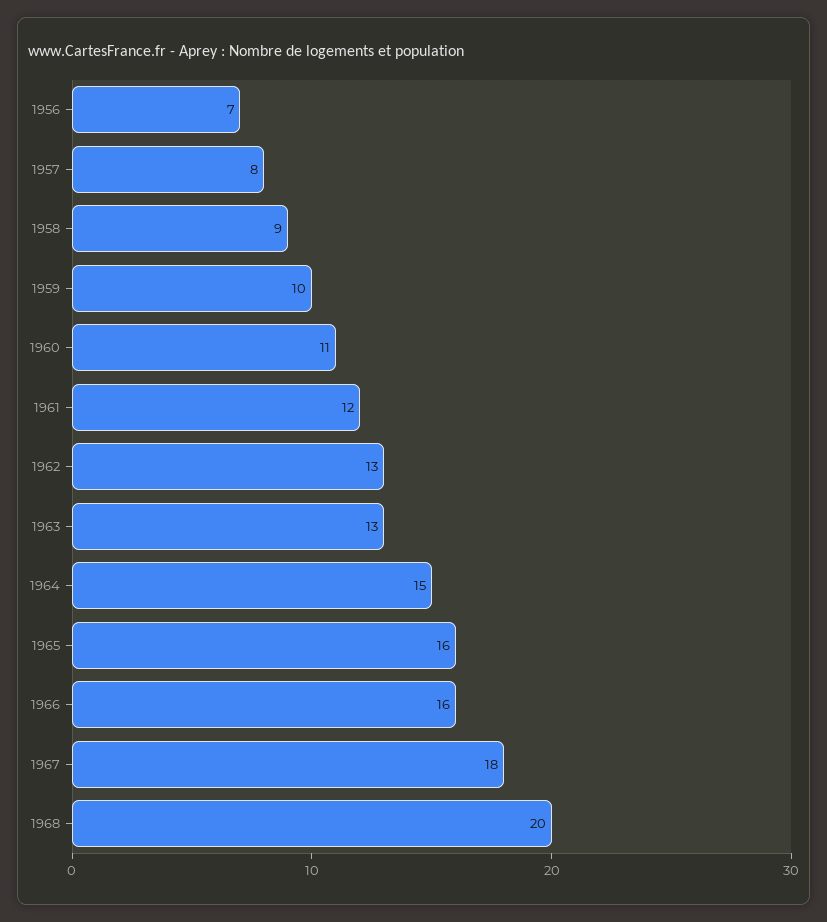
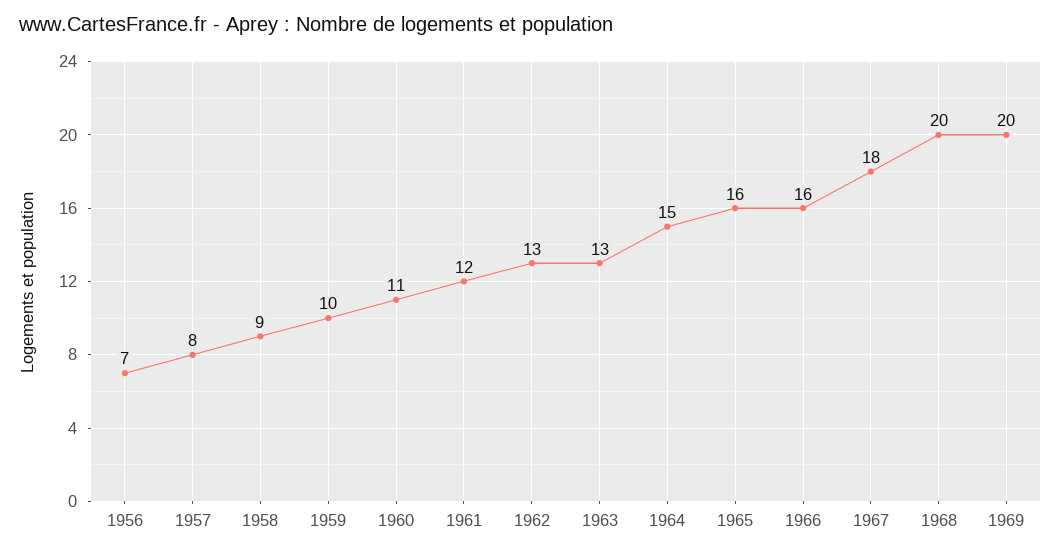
1969: none -> 20

